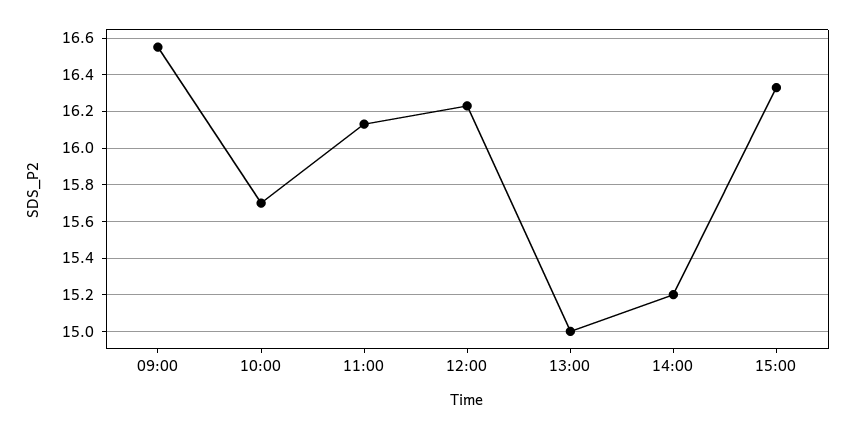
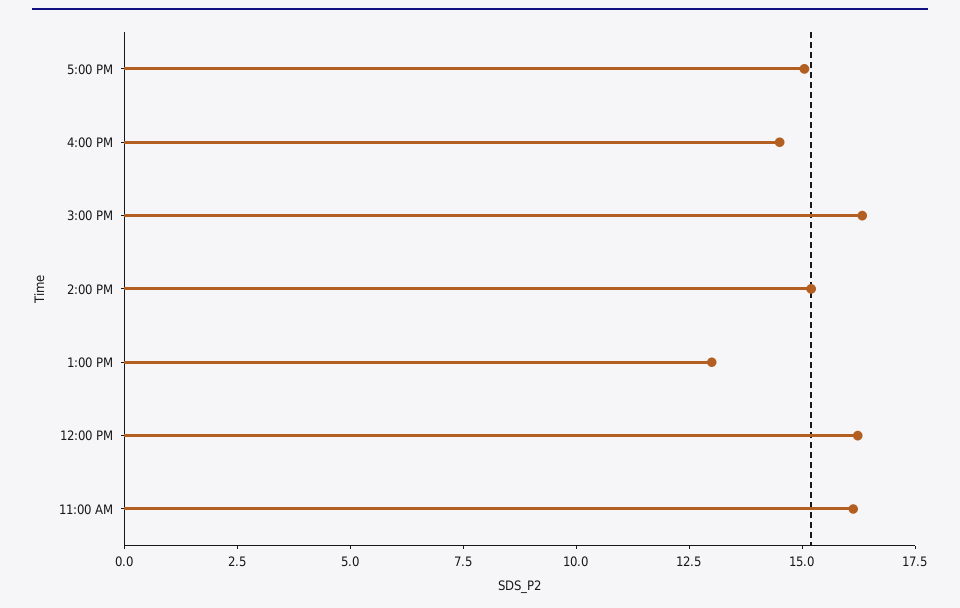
09:00: 16.55 -> none
10:00: 15.7 -> none
13:00: 15 -> 13
5:00 PM: none -> 15
4:00 PM: none -> 14.5

